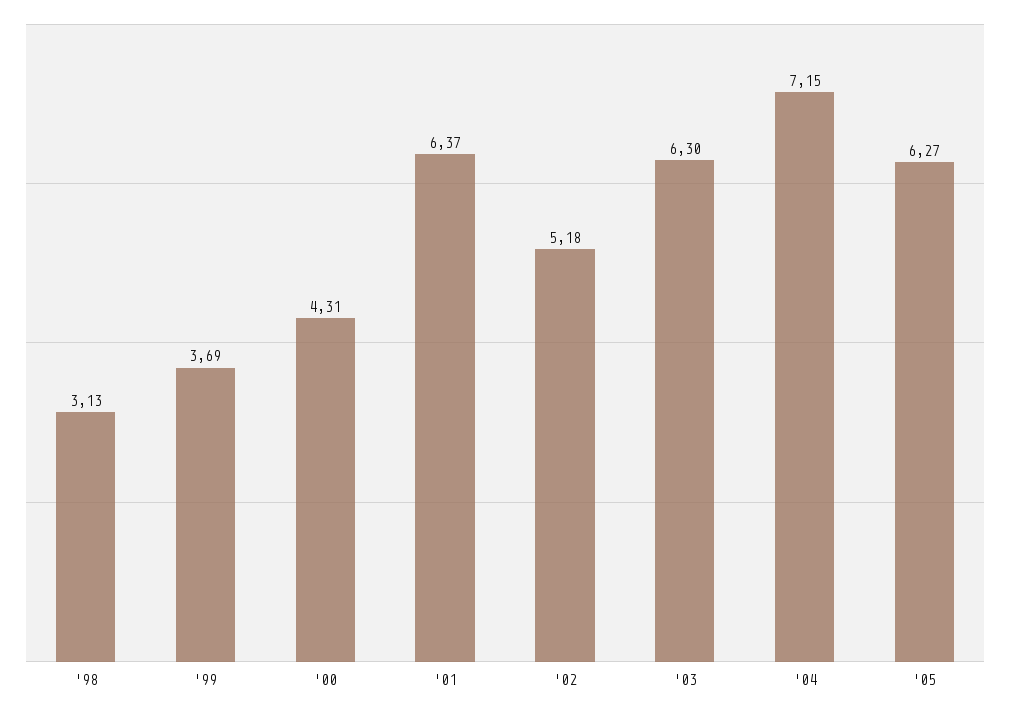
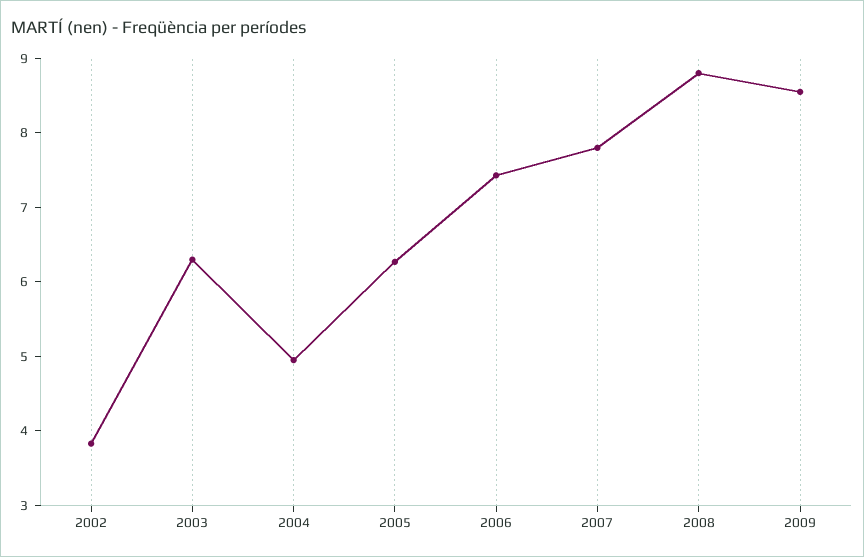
'98: 3.13 -> none
'99: 3.69 -> none
'00: 4.31 -> none
'01: 6.37 -> none
'02: 5.18 -> 3.8
'04: 7.15 -> 5
2006: none -> 7.4
2007: none -> 7.8
2008: none -> 8.8
2009: none -> 8.6

